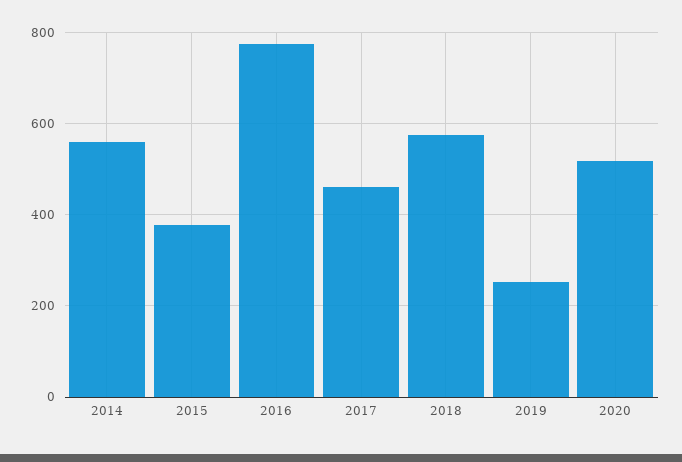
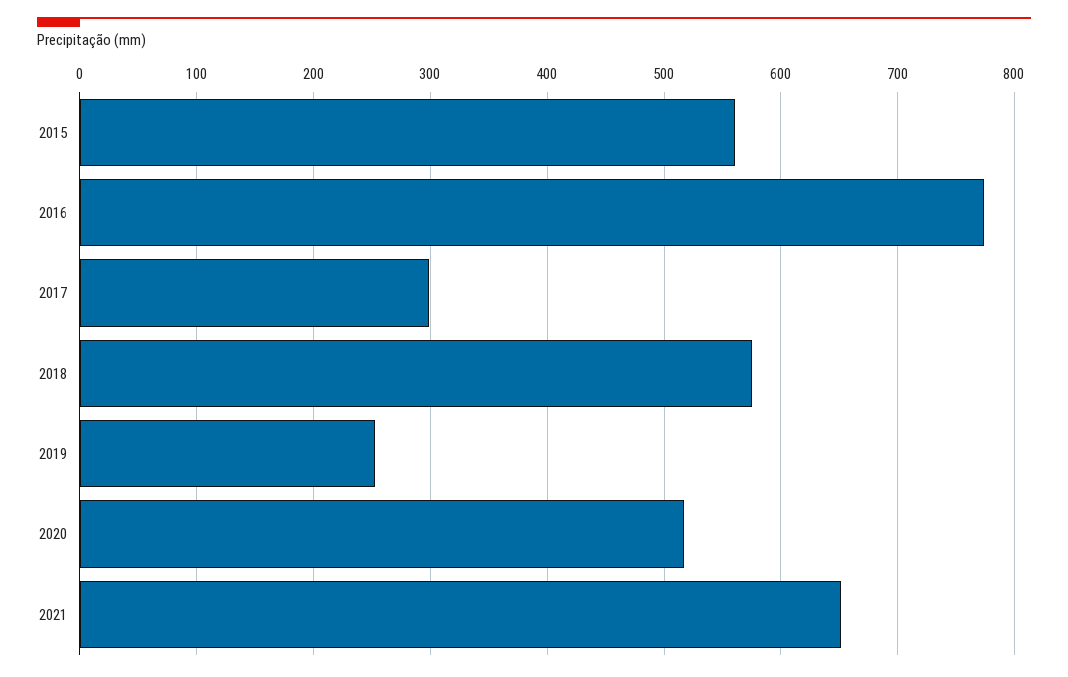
2014: 560 -> none
2015: 380 -> 560
2017: 460 -> 300
2021: none -> 650

